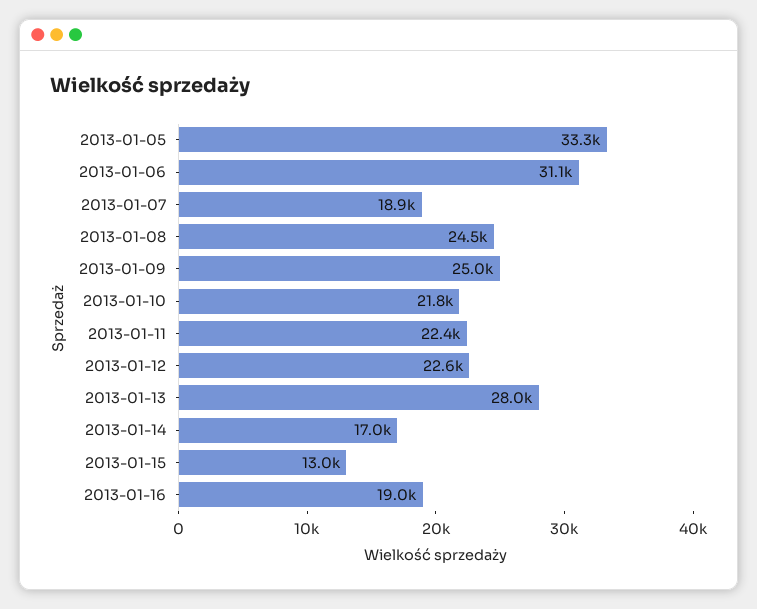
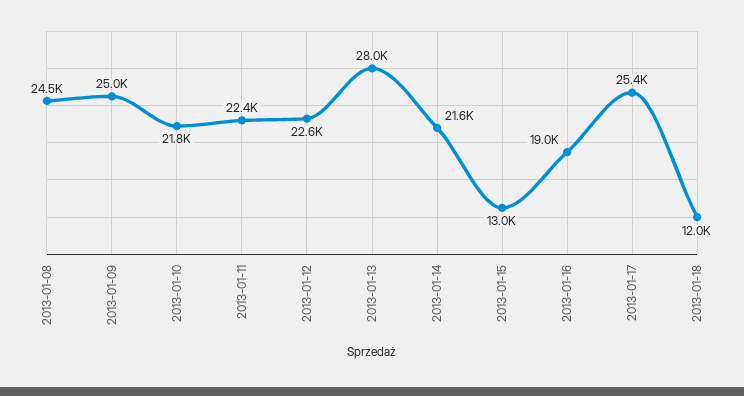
2013-01-05: 33300 -> none
2013-01-06: 31100 -> none
2013-01-07: 18900 -> none
2013-01-14: 17000 -> 21600
2013-01-17: none -> 25400
2013-01-18: none -> 12000

